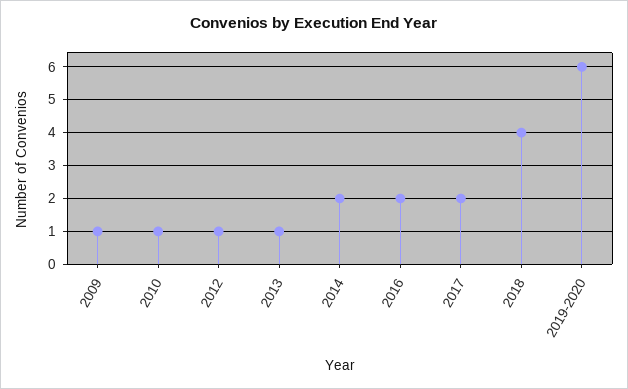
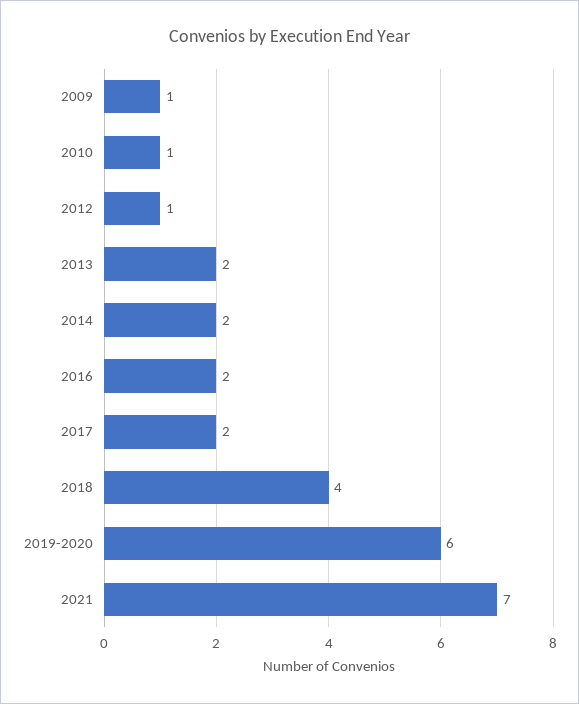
2013: 1 -> 2
2021: none -> 7

